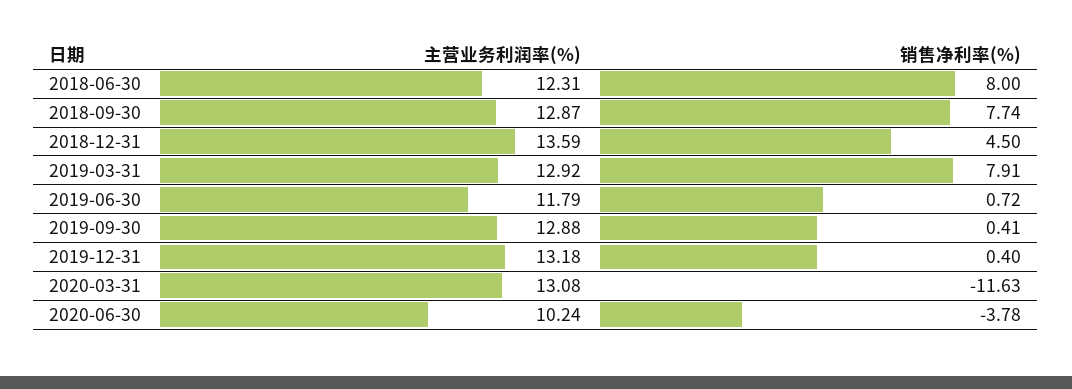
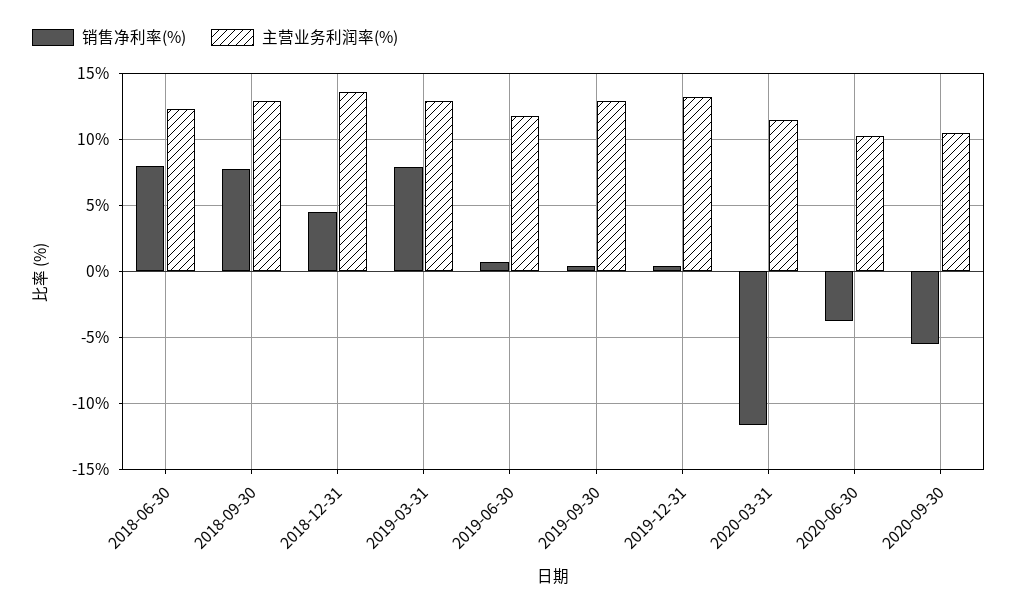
主营业务利润率(%), 2020-03-31: 13.08 -> 11.5
销售净利率(%), 2020-09-30: none -> -5.5
主营业务利润率(%), 2020-09-30: none -> 10.5

